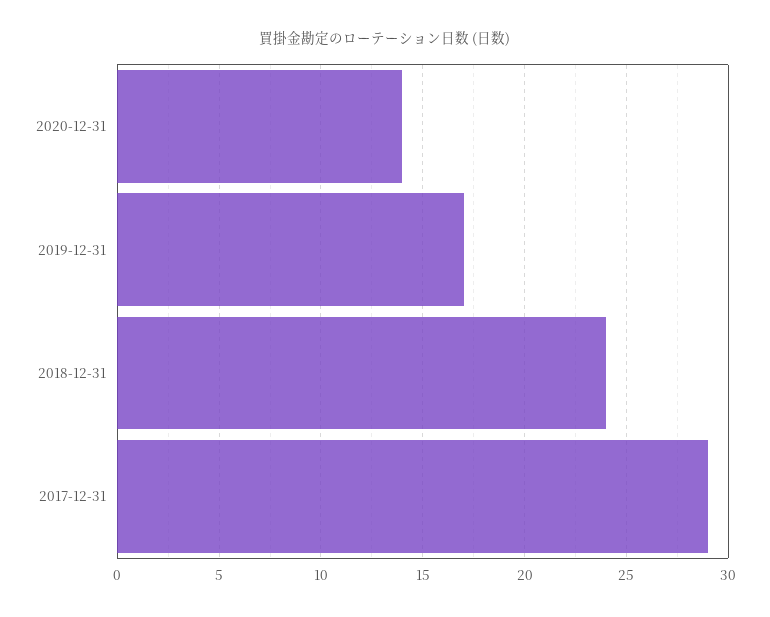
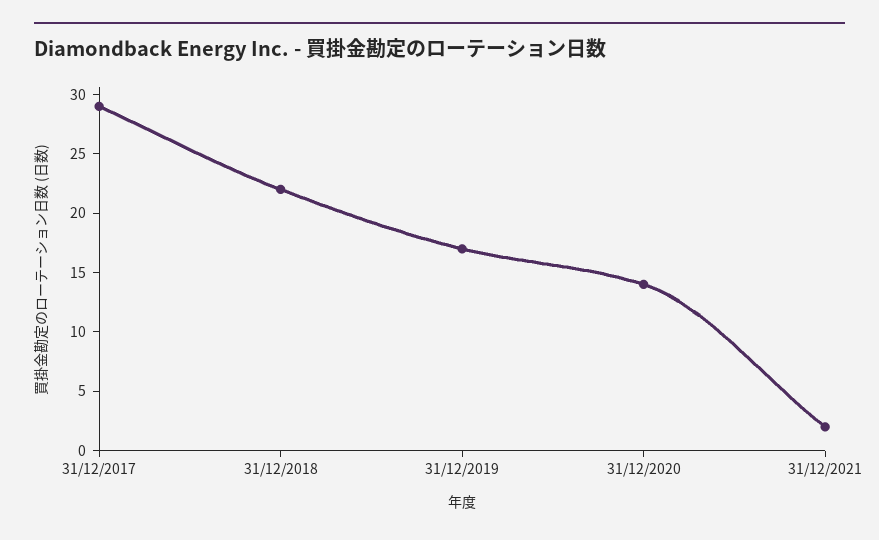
2018-12-31: 24 -> 22
31/12/2021: none -> 2

